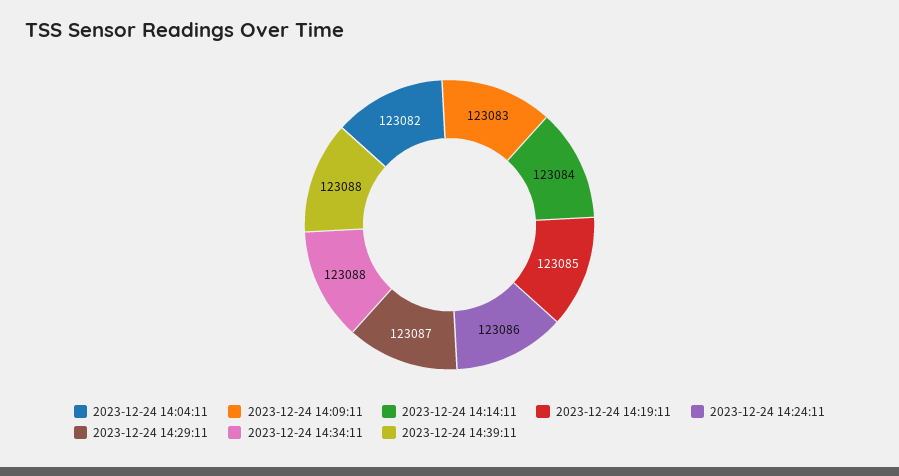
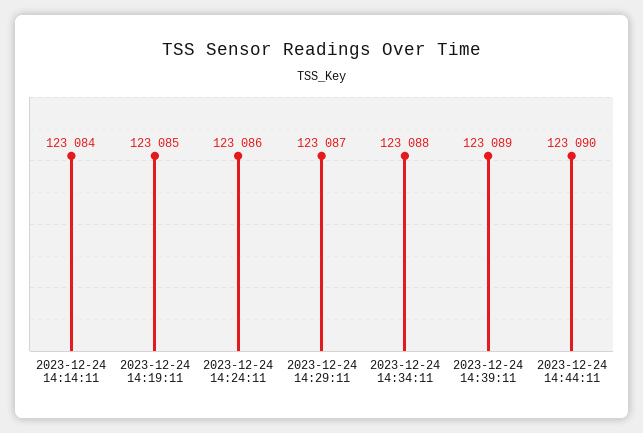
2023-12-24 14:04:11: 123082 -> none
2023-12-24 14:09:11: 123083 -> none
2023-12-24 14:39:11: 123088 -> 123089
2023-12-24 14:44:11: none -> 123090

